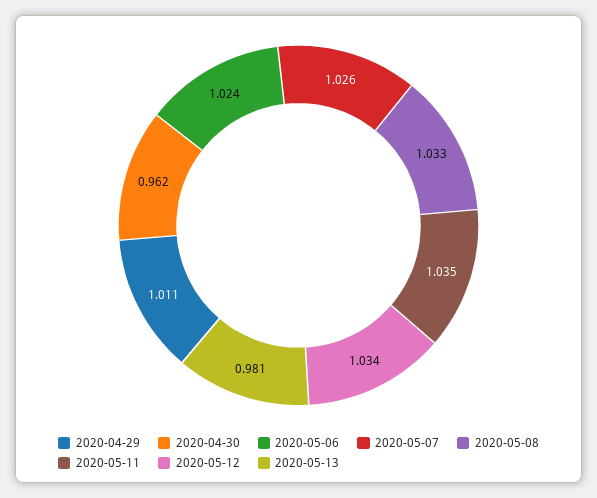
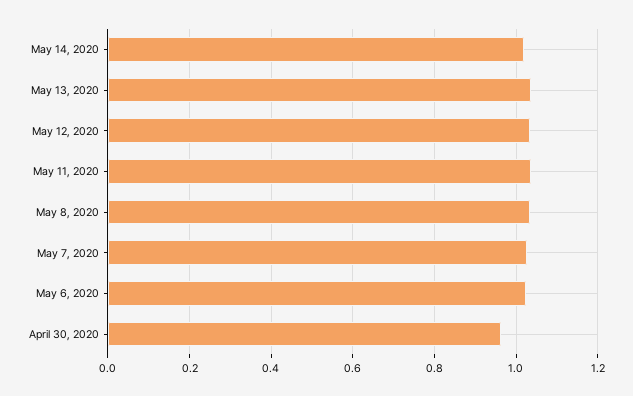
2020-04-29: 1.011 -> none
2020-05-13: 0.981 -> 1.04
May 14, 2020: none -> 1.02

